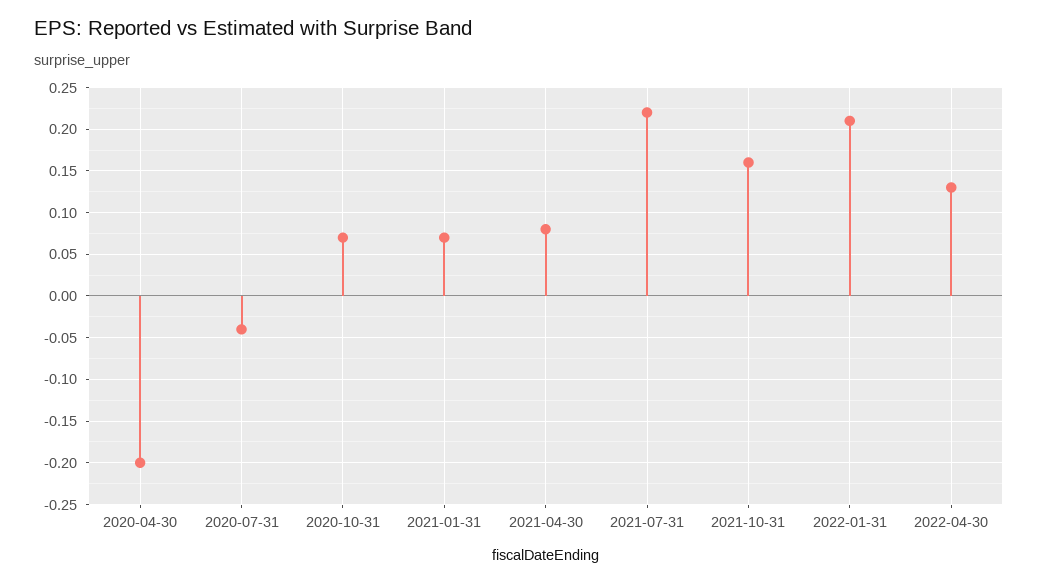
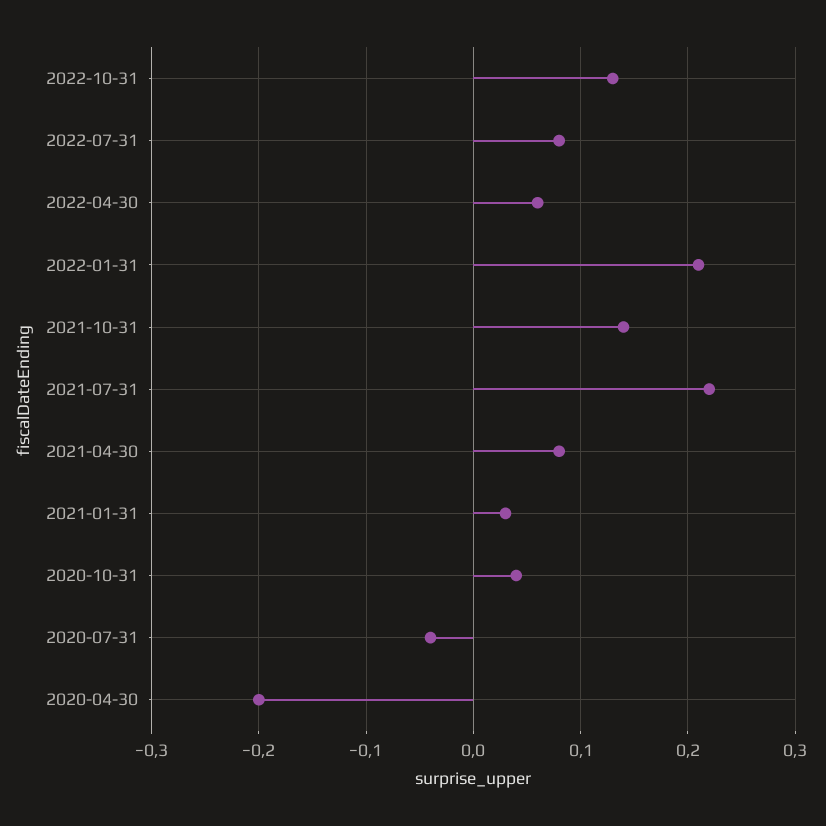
2020-10-31: 0.07 -> 0.04
2021-01-31: 0.07 -> 0.03
2021-10-31: 0.16 -> 0.14
2022-04-30: 0.13 -> 0.06
2022-10-31: none -> 0.13
2022-07-31: none -> 0.08

